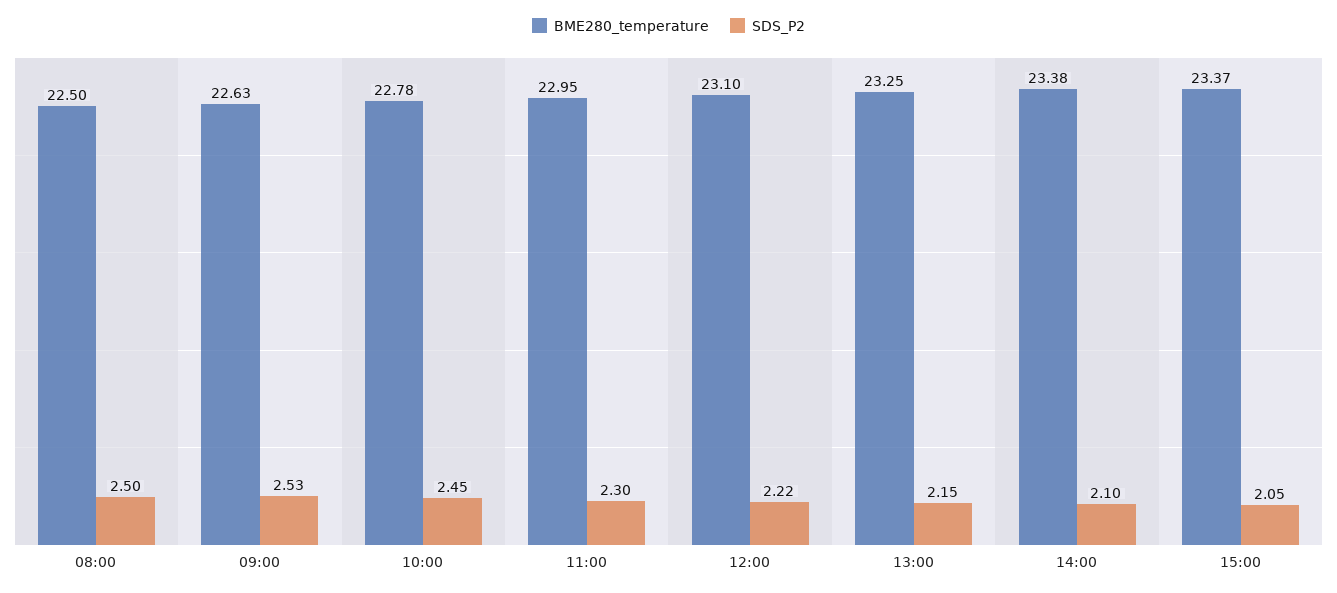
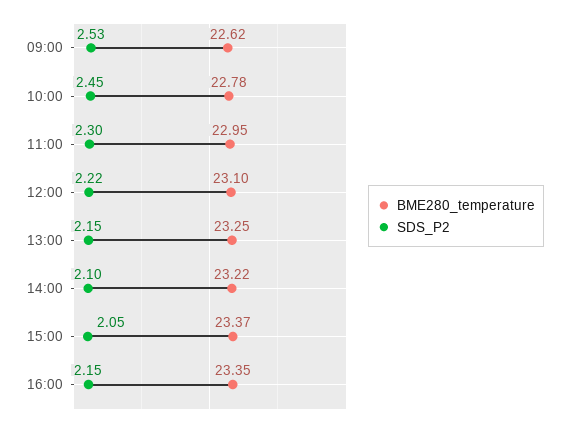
BME280_temperature, 08:00: 22.5 -> none
SDS_P2, 08:00: 2.5 -> none
BME280_temperature, 09:00: 22.63 -> 22.62
BME280_temperature, 14:00: 23.38 -> 23.22
BME280_temperature, 16:00: none -> 23.35
SDS_P2, 16:00: none -> 2.15

